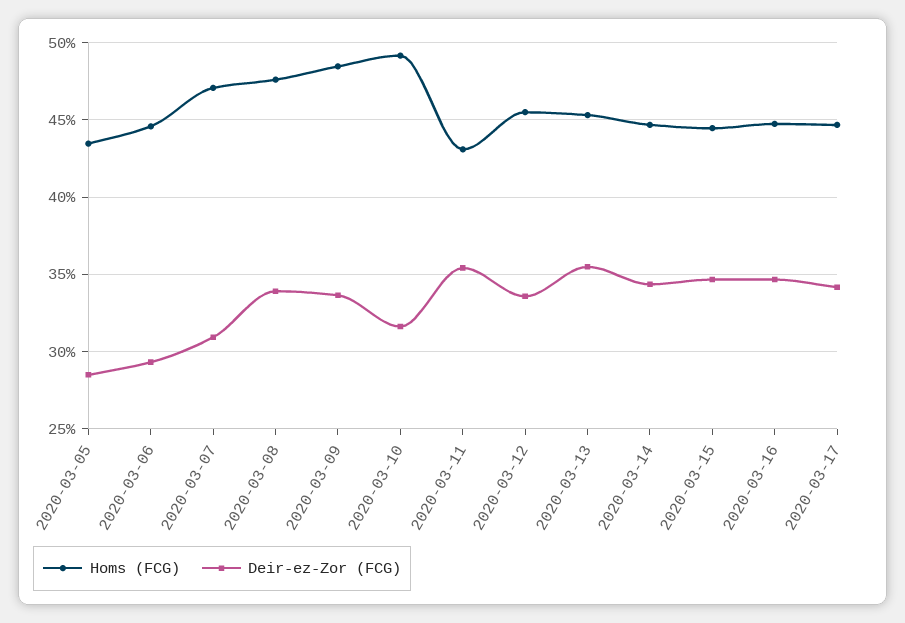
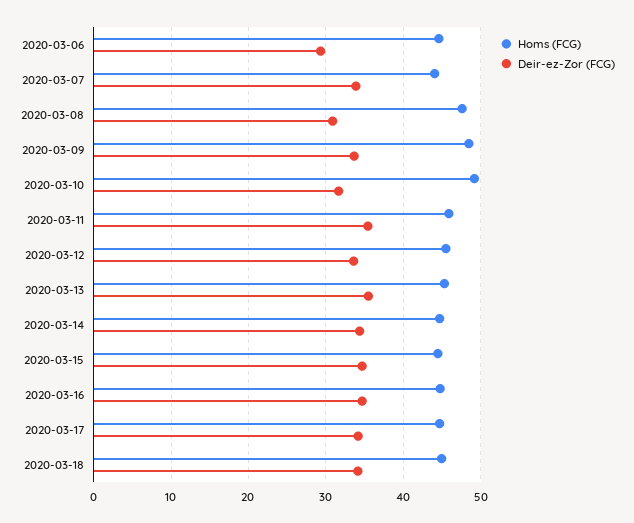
Homs (FCG), 2020-03-05: 43.5 -> none
Deir-ez-Zor (FCG), 2020-03-05: 28.5 -> none
Homs (FCG), 2020-03-07: 47 -> 44
Deir-ez-Zor (FCG), 2020-03-07: 31 -> 34
Deir-ez-Zor (FCG), 2020-03-08: 34 -> 31
Homs (FCG), 2020-03-11: 43 -> 46
Homs (FCG), 2020-03-18: none -> 45
Deir-ez-Zor (FCG), 2020-03-18: none -> 34

